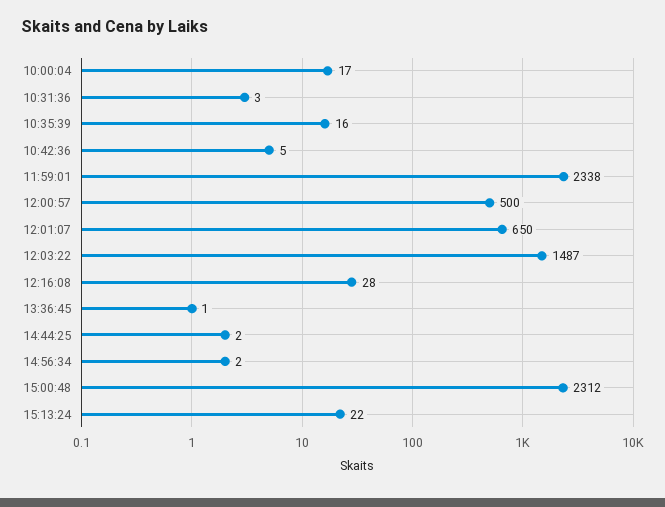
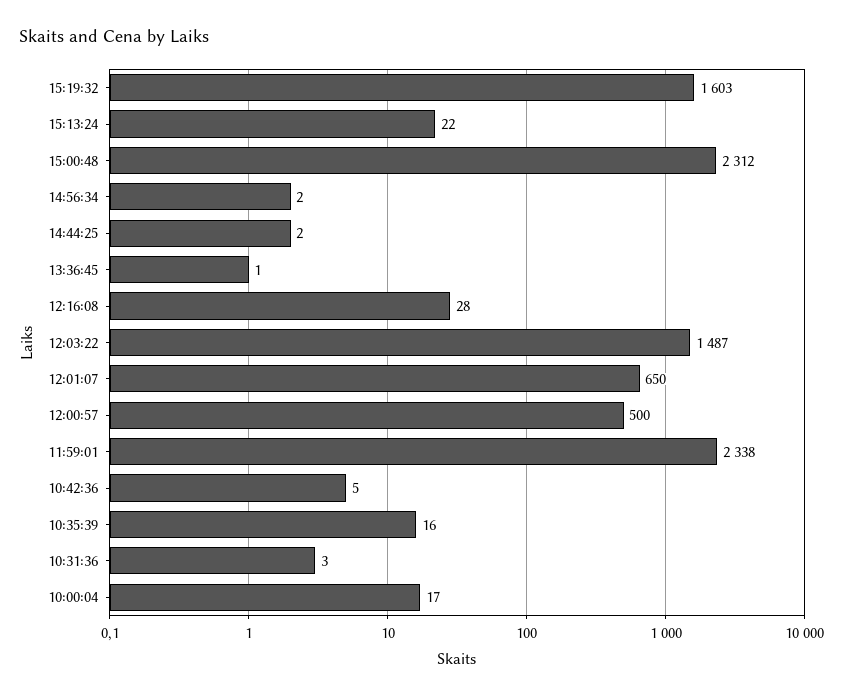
15:19:32: none -> 1603

